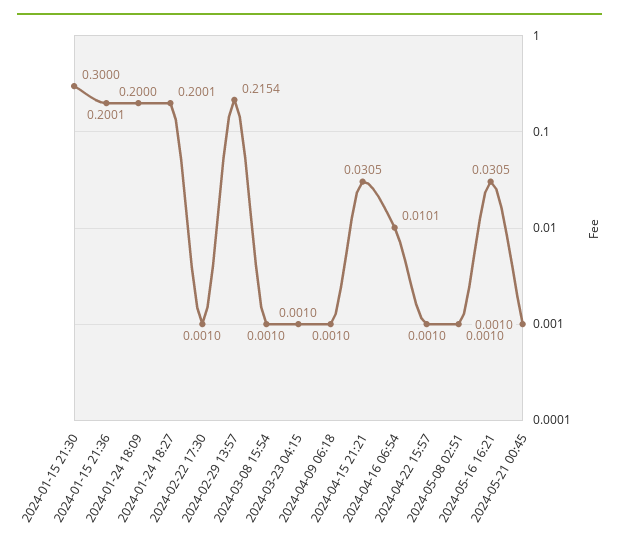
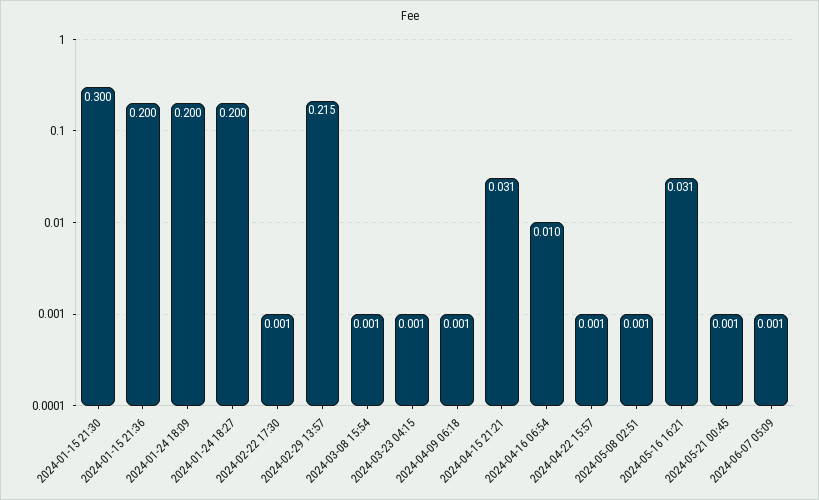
2024-06-07 05:09: none -> 0.001

